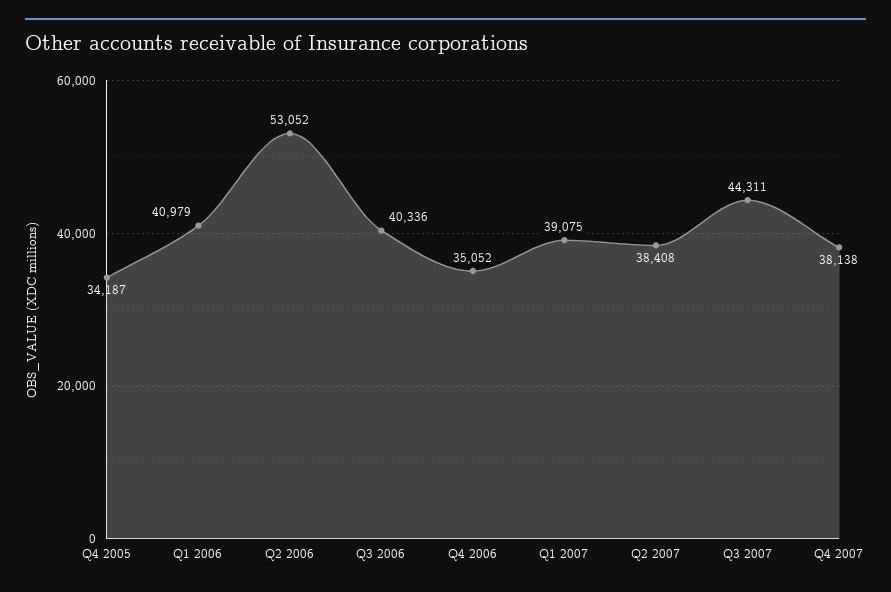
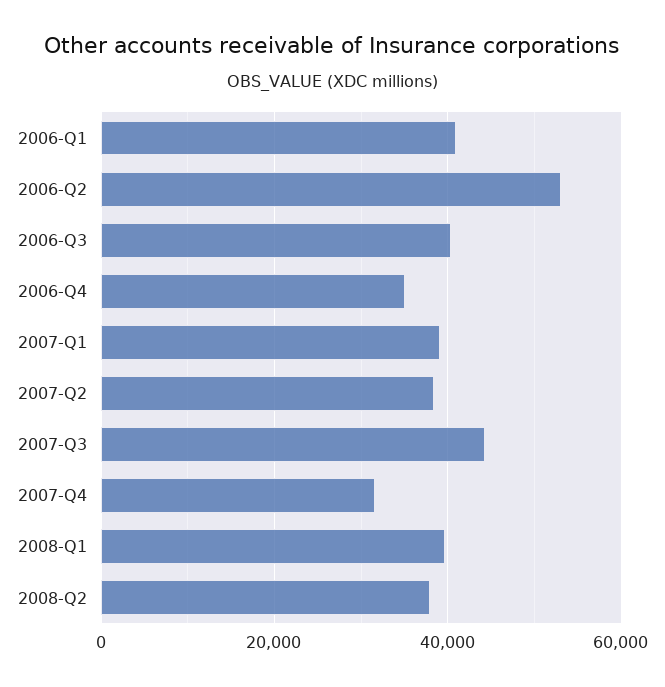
Q4 2005: 34187 -> none
Q4 2007: 38138 -> 32000
2008-Q1: none -> 40000
2008-Q2: none -> 38000

